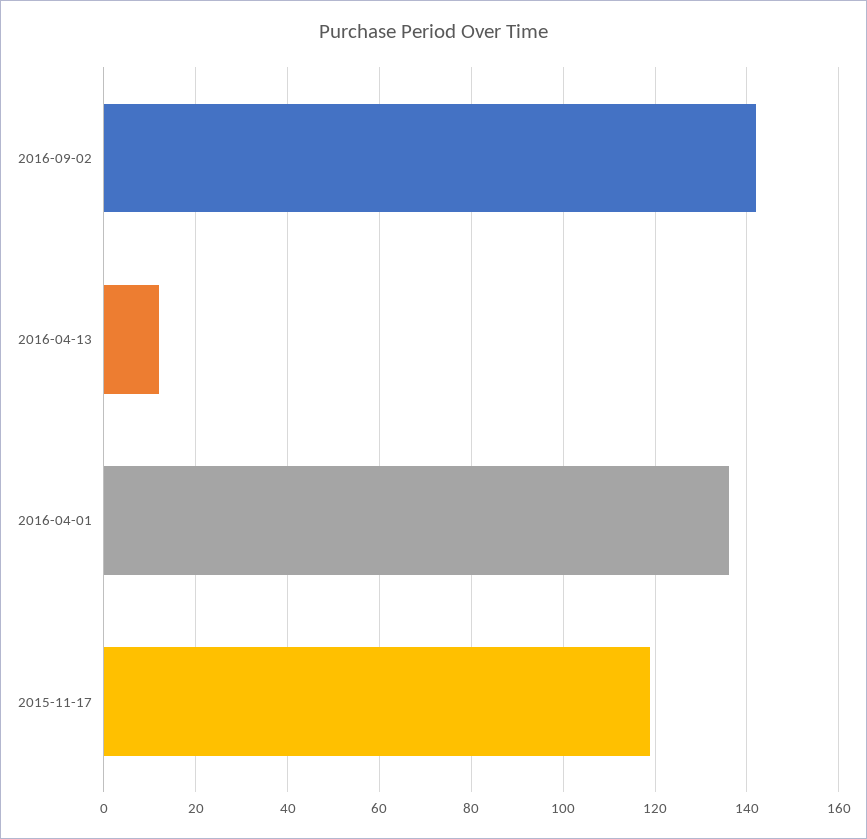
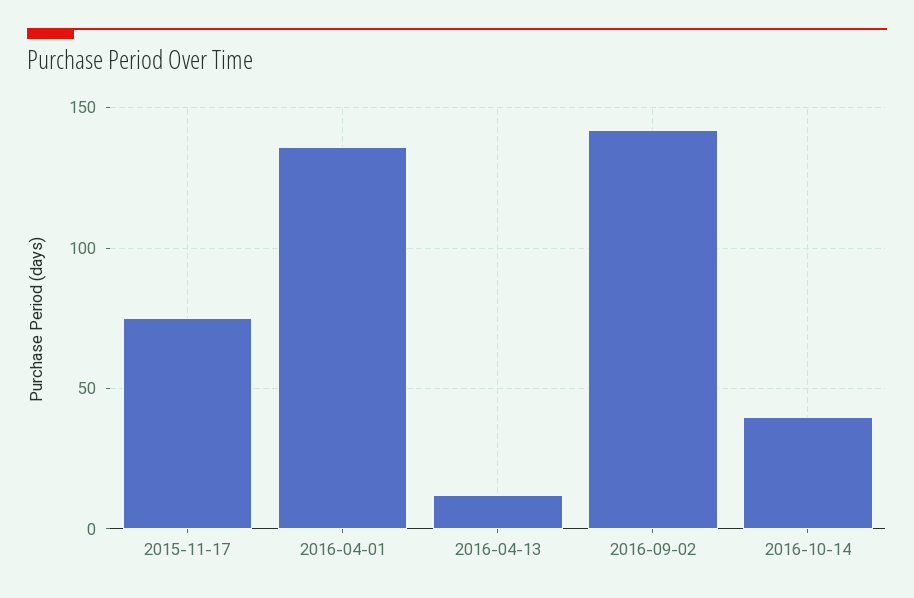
2015-11-17: 120 -> 75
2016-10-14: none -> 40

